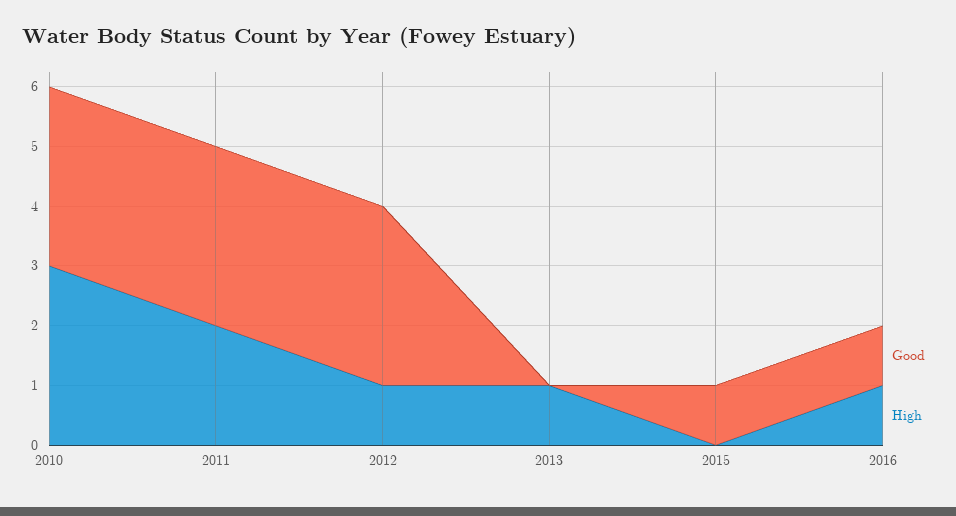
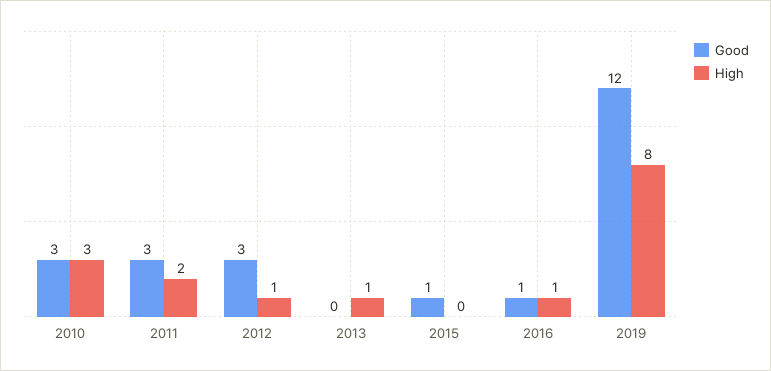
Good, 2019: none -> 12
High, 2019: none -> 8

